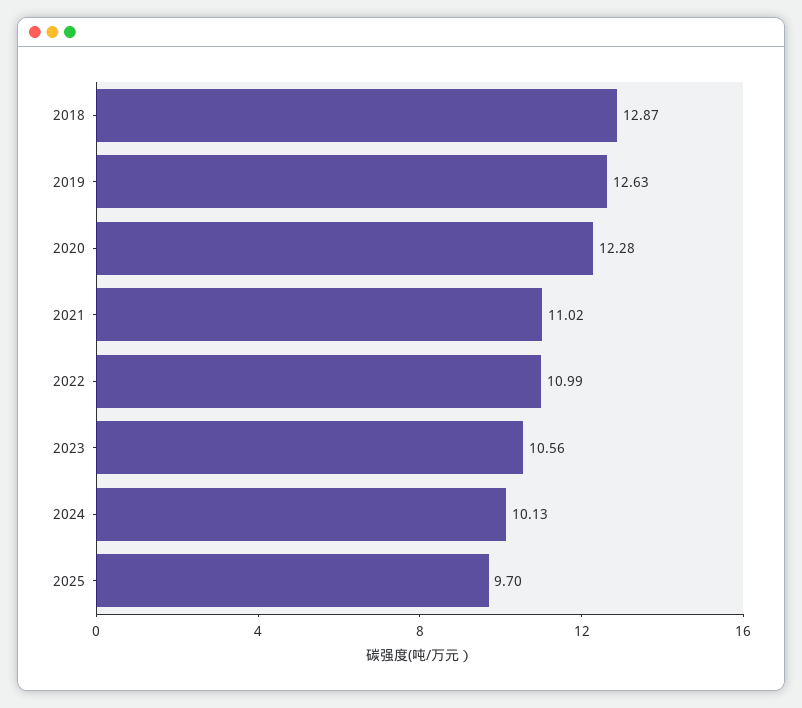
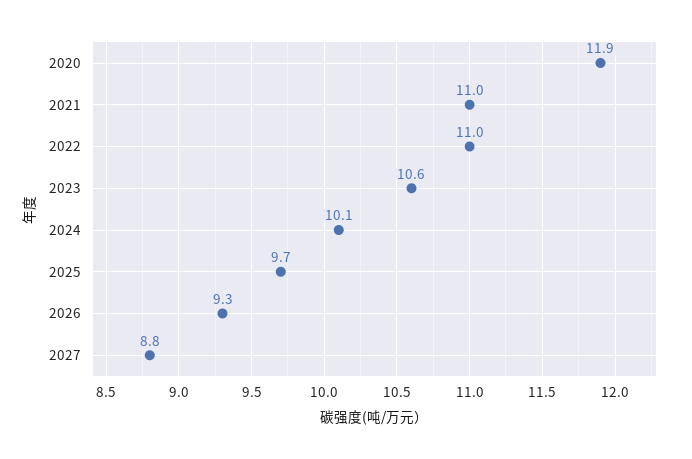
2018: 12.87 -> none
2019: 12.63 -> none
2020: 12.28 -> 11.9
2026: none -> 9.3
2027: none -> 8.8

